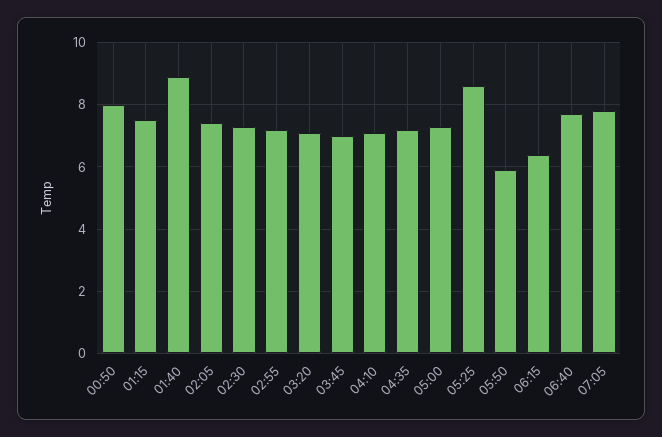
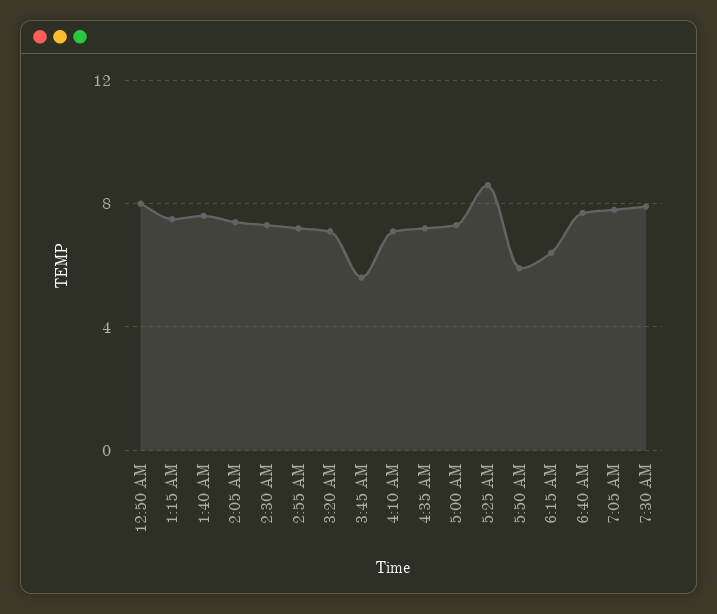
01:40: 9 -> 7.5
03:45: 7 -> 5.5
7:30 AM: none -> 8

